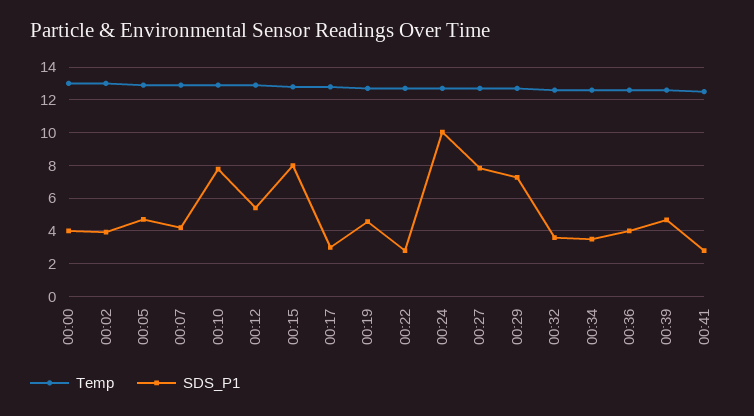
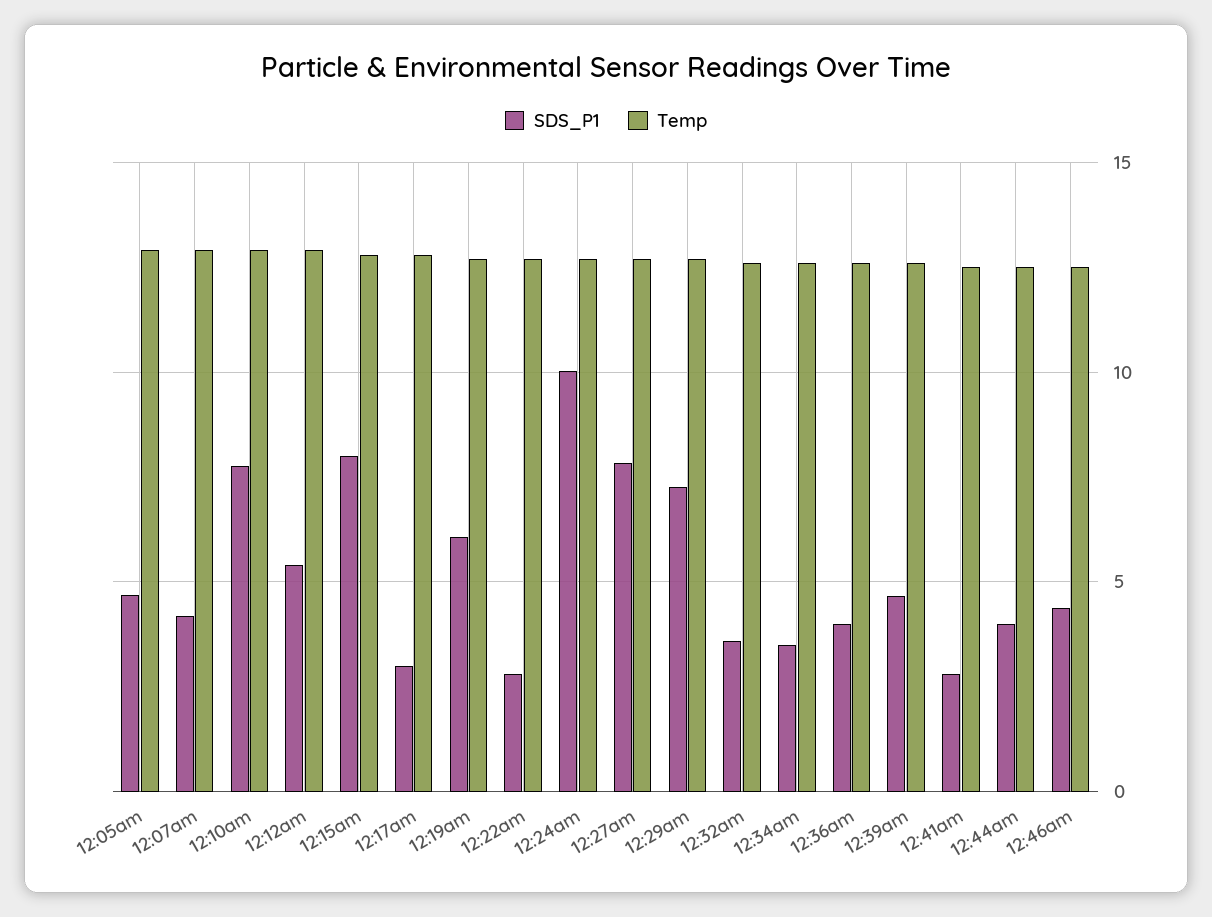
Temp, 00:00: 13 -> none
SDS_P1, 00:00: 4 -> none
Temp, 00:02: 13 -> none
SDS_P1, 00:02: 4 -> none
SDS_P1, 00:19: 4.5 -> 6
SDS_P1, 12:44am: none -> 4
Temp, 12:44am: none -> 12.5
SDS_P1, 12:46am: none -> 4.5
Temp, 12:46am: none -> 12.5

